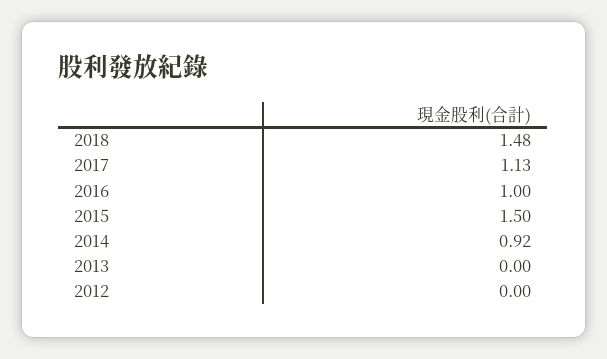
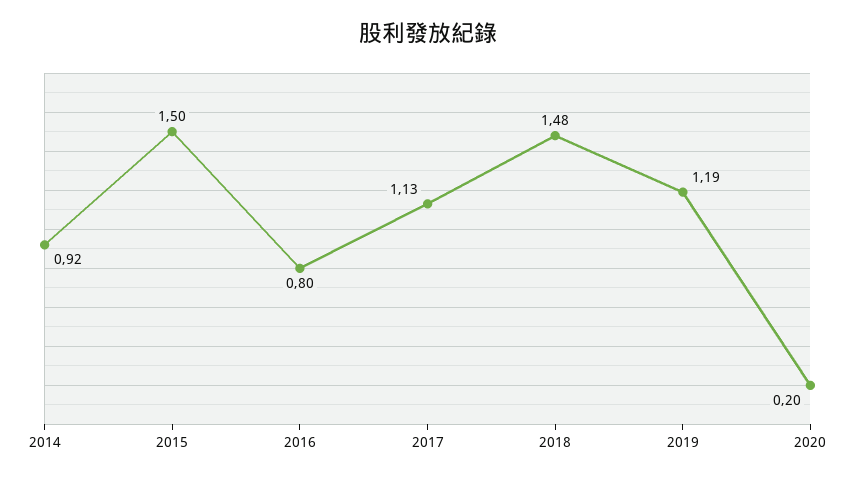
2016: 1 -> 0.8
2013: 0 -> none
2012: 0 -> none
2019: none -> 1.19
2020: none -> 0.2

